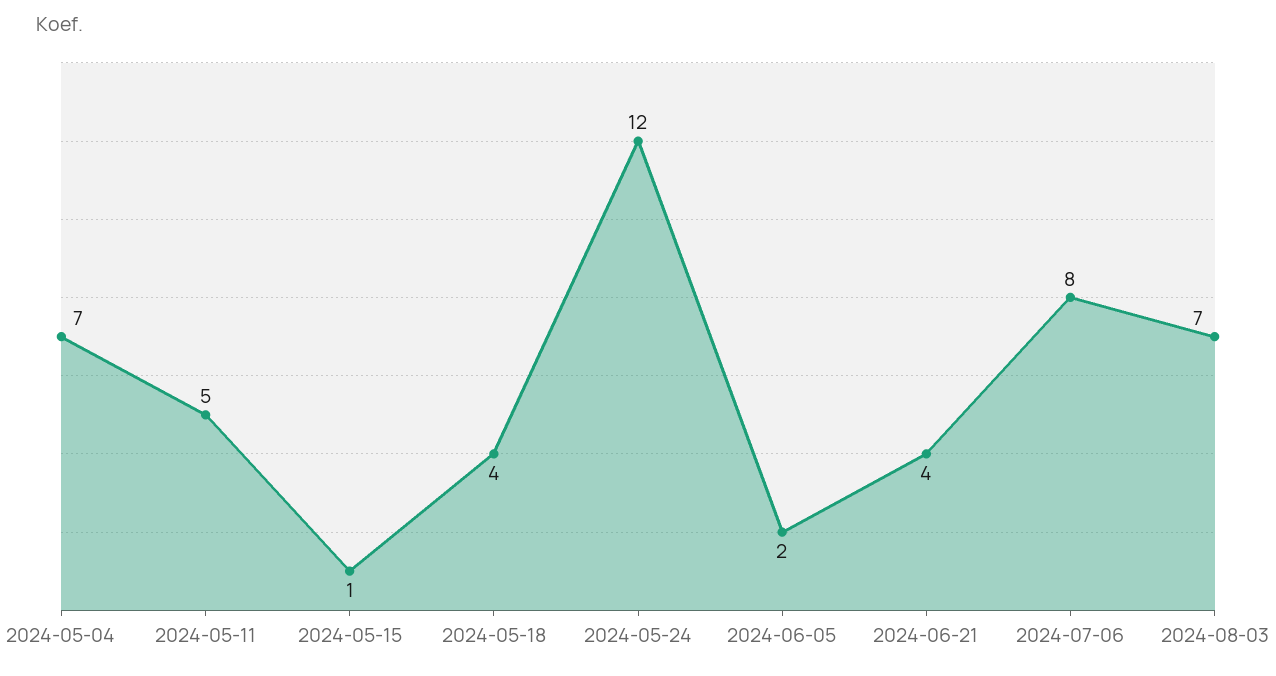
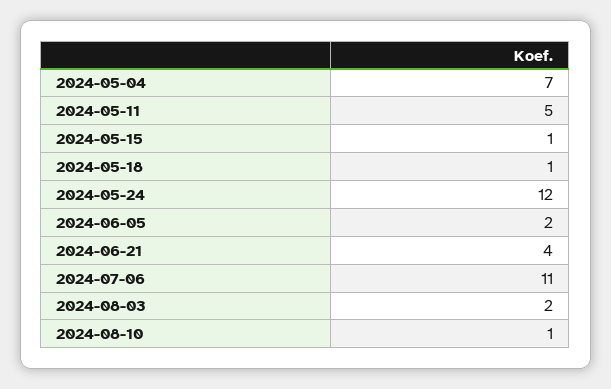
2024-05-18: 4 -> 1
2024-07-06: 8 -> 11
2024-08-03: 7 -> 2
2024-08-10: none -> 1

